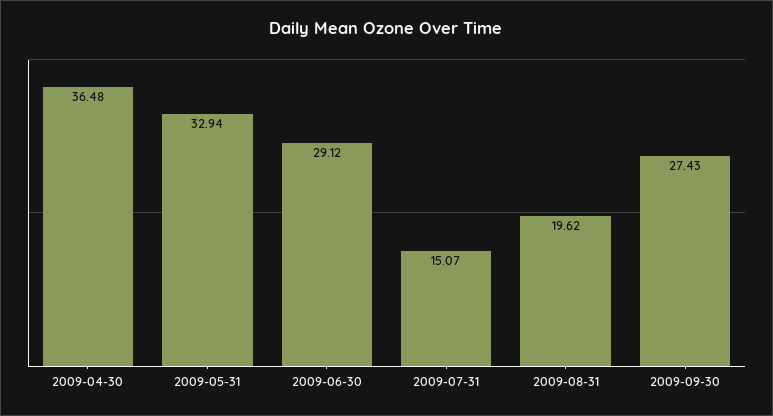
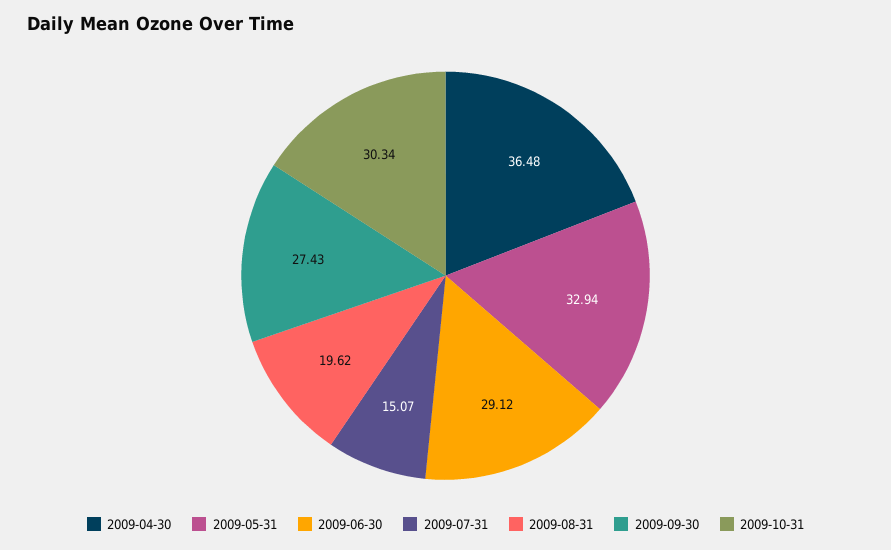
2009-10-31: none -> 30.34

